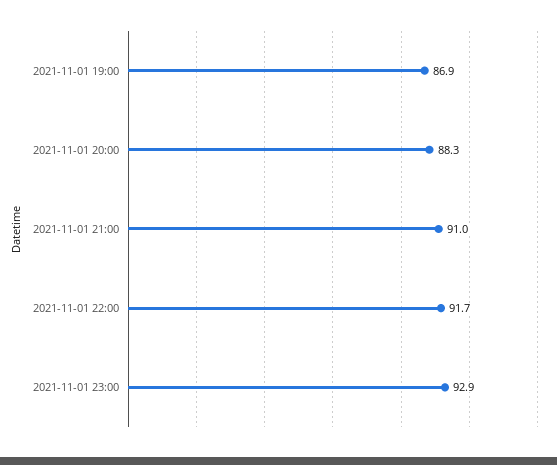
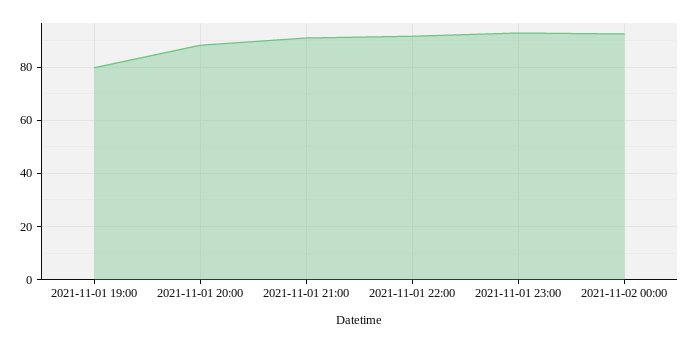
2021-11-01 19:00: 86.9 -> 80
2021-11-02 00:00: none -> 92.5

